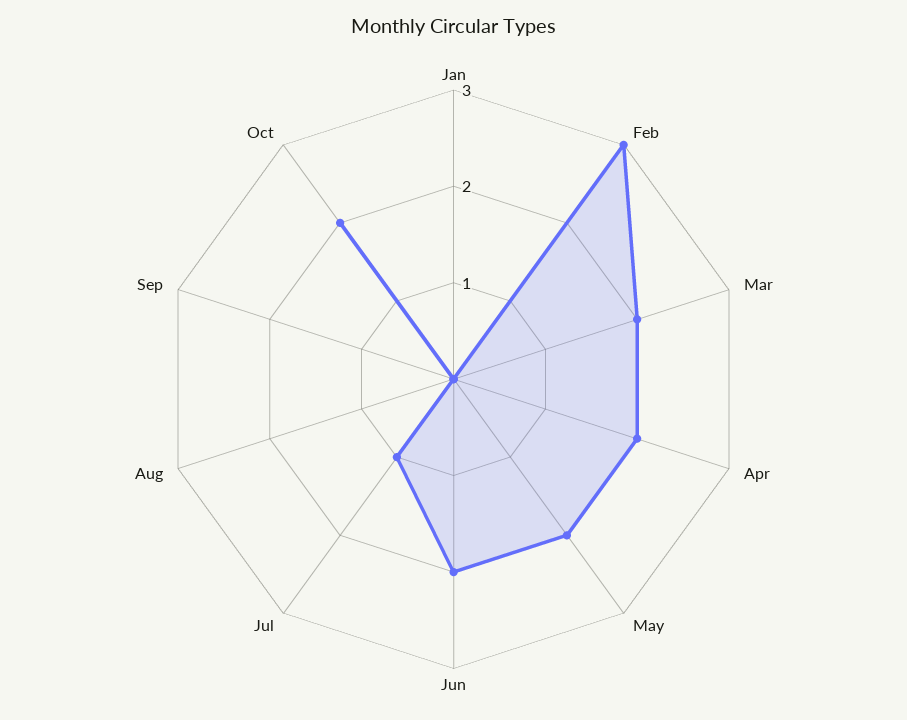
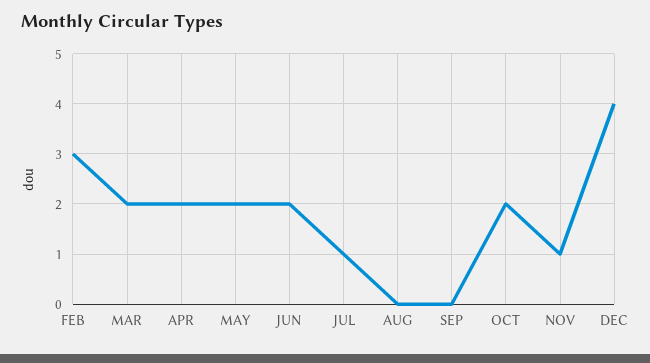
Jan: 0 -> none
NOV: none -> 1
DEC: none -> 4

